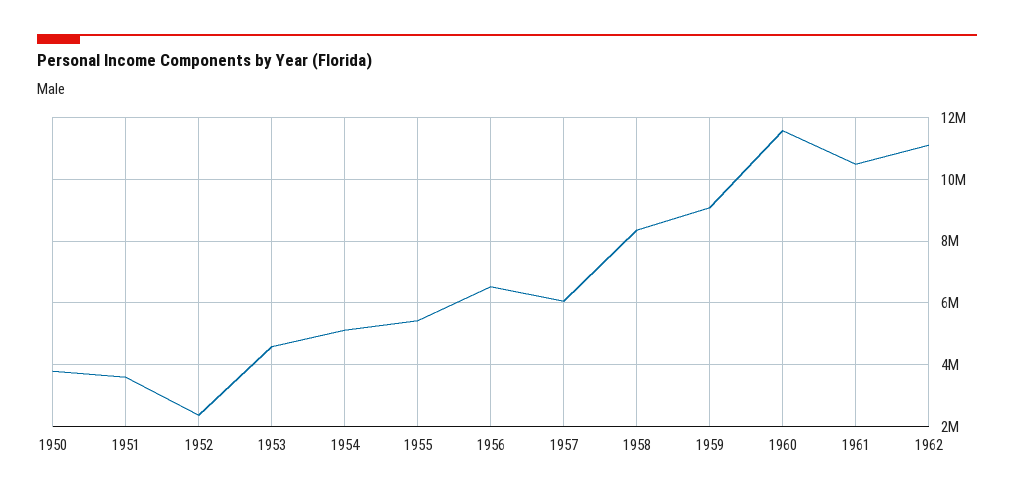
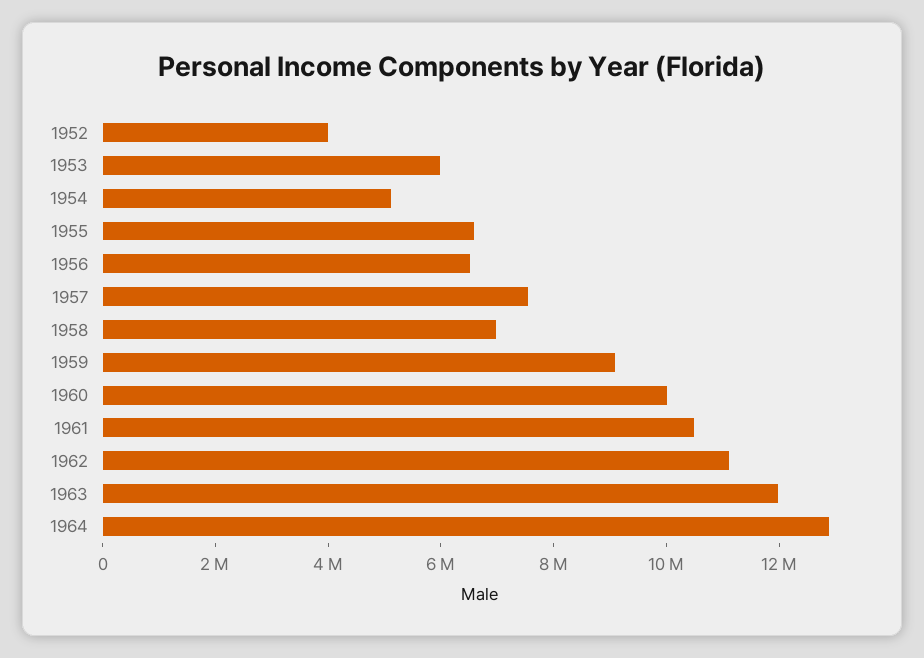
1950: 3800000 -> none
1951: 3600000 -> none
1952: 2400000 -> 4000000
1953: 4600000 -> 6000000
1955: 5400000 -> 6500000
1957: 6000000 -> 7500000
1958: 8400000 -> 7000000
1960: 11600000 -> 10000000
1963: none -> 12000000
1964: none -> 13000000

